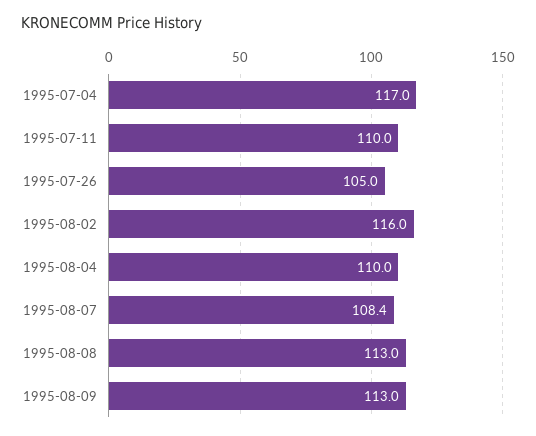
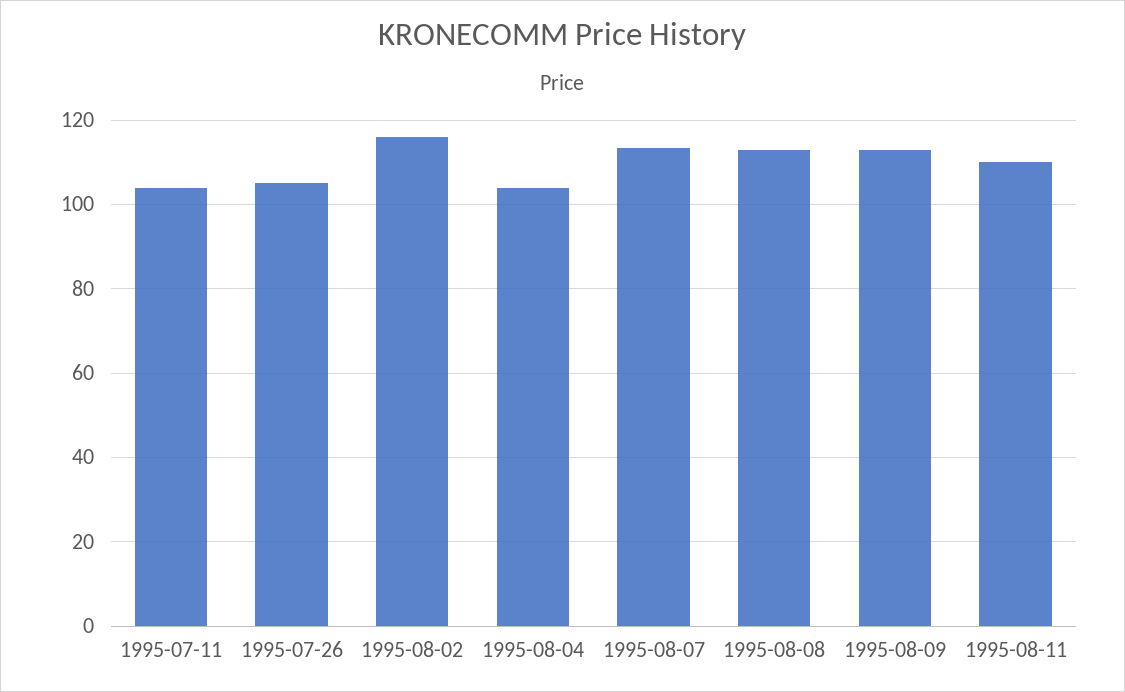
1995-07-04: 117 -> none
1995-07-11: 110 -> 104
1995-08-04: 110 -> 104
1995-08-07: 108.4 -> 114
1995-08-11: none -> 110

